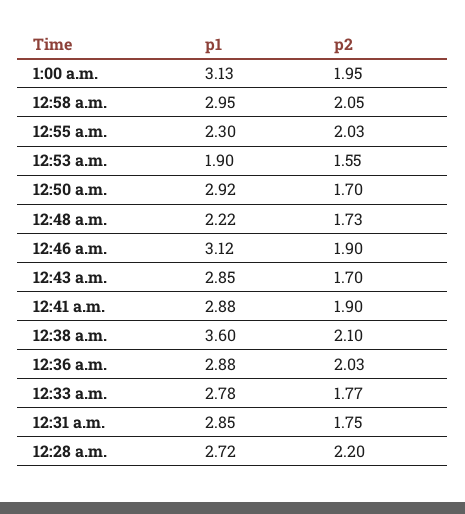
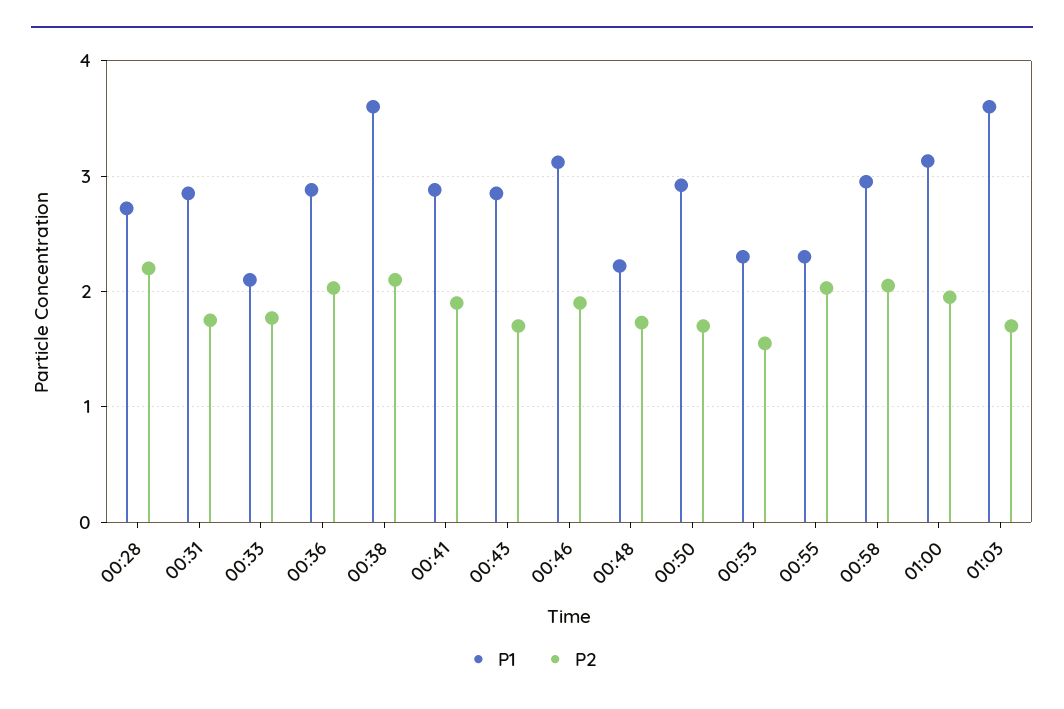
p1, 12:53 a.m.: 1.9 -> 2.3
p1, 12:33 a.m.: 2.78 -> 2.1
p1, 01:03: none -> 3.6
p2, 01:03: none -> 1.7

